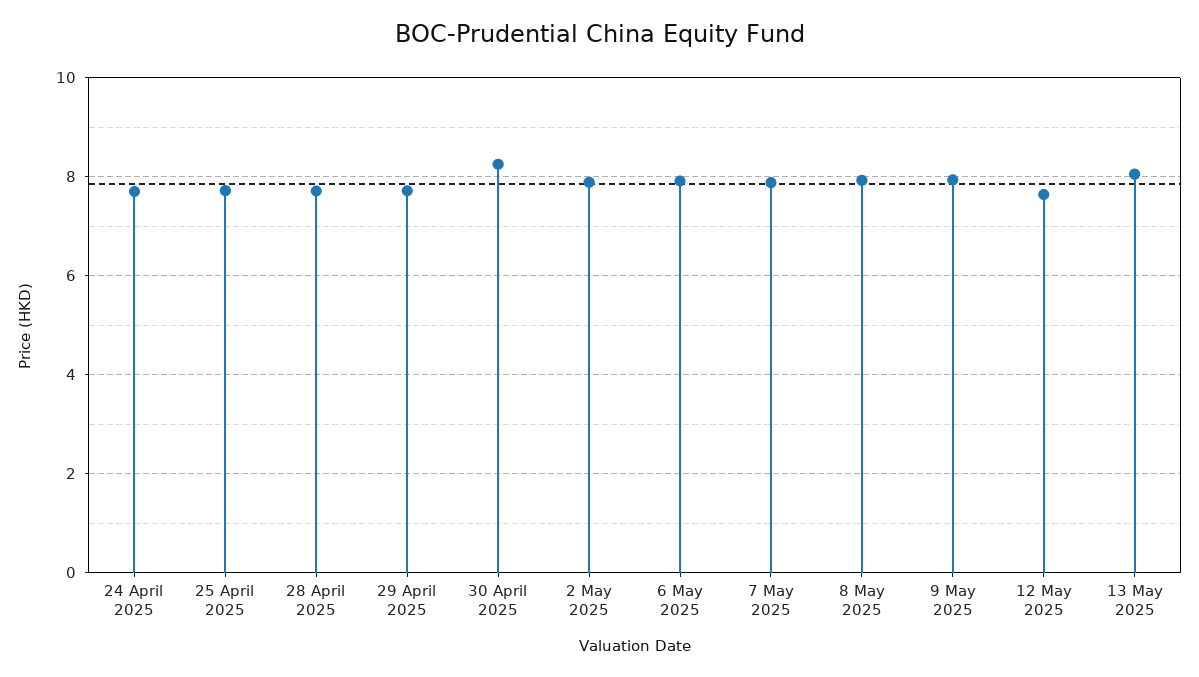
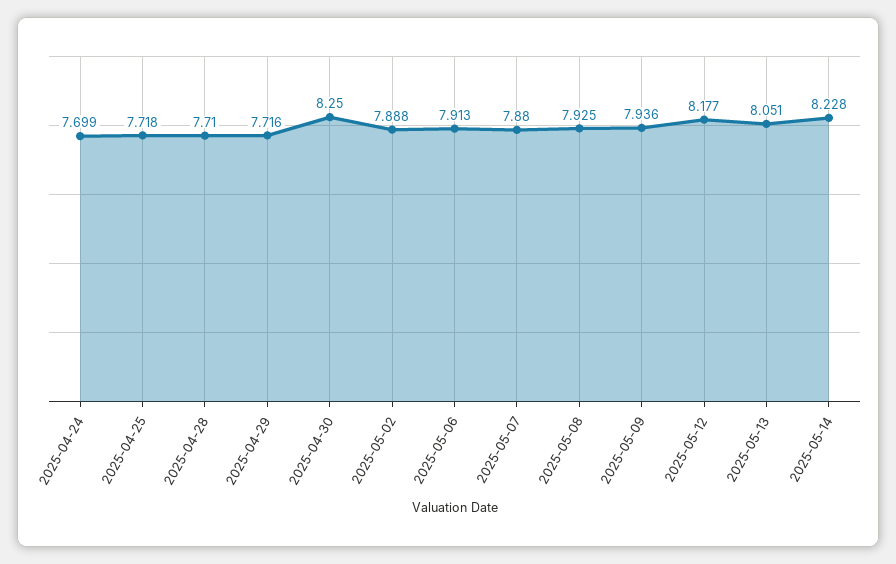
12 May 2025: 7.6 -> 8.177
2025-05-14: none -> 8.228

